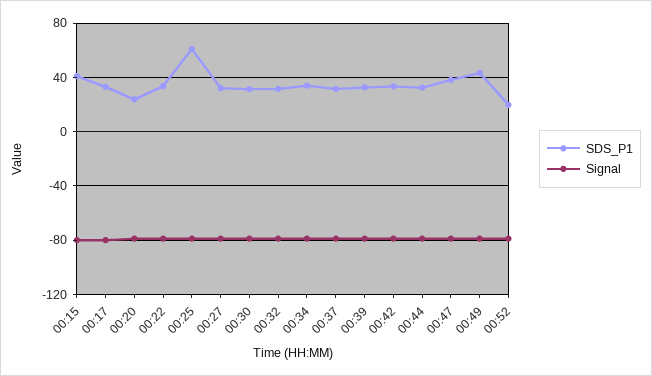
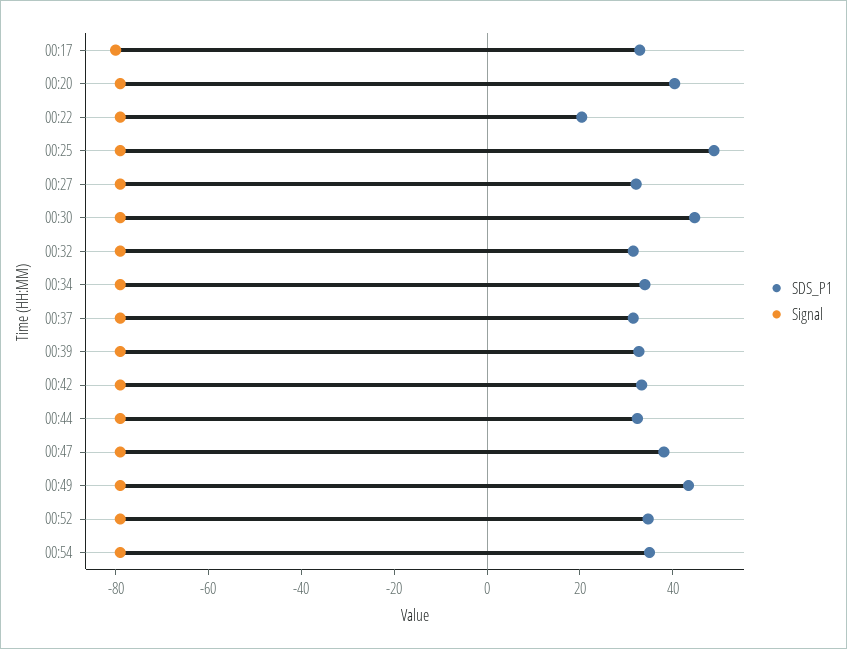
SDS_P1, 00:15: 40 -> none
Signal, 00:15: -80 -> none
SDS_P1, 00:20: 25 -> 40
SDS_P1, 00:22: 35 -> 20
SDS_P1, 00:25: 60 -> 50
SDS_P1, 00:30: 30 -> 45
SDS_P1, 00:52: 20 -> 35
SDS_P1, 00:54: none -> 35
Signal, 00:54: none -> -80

